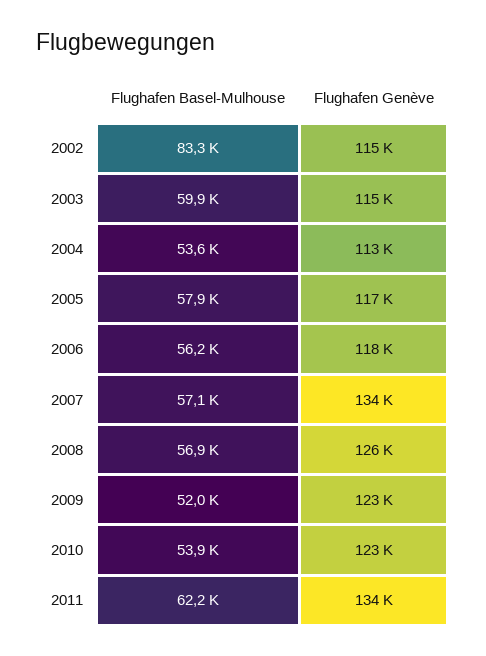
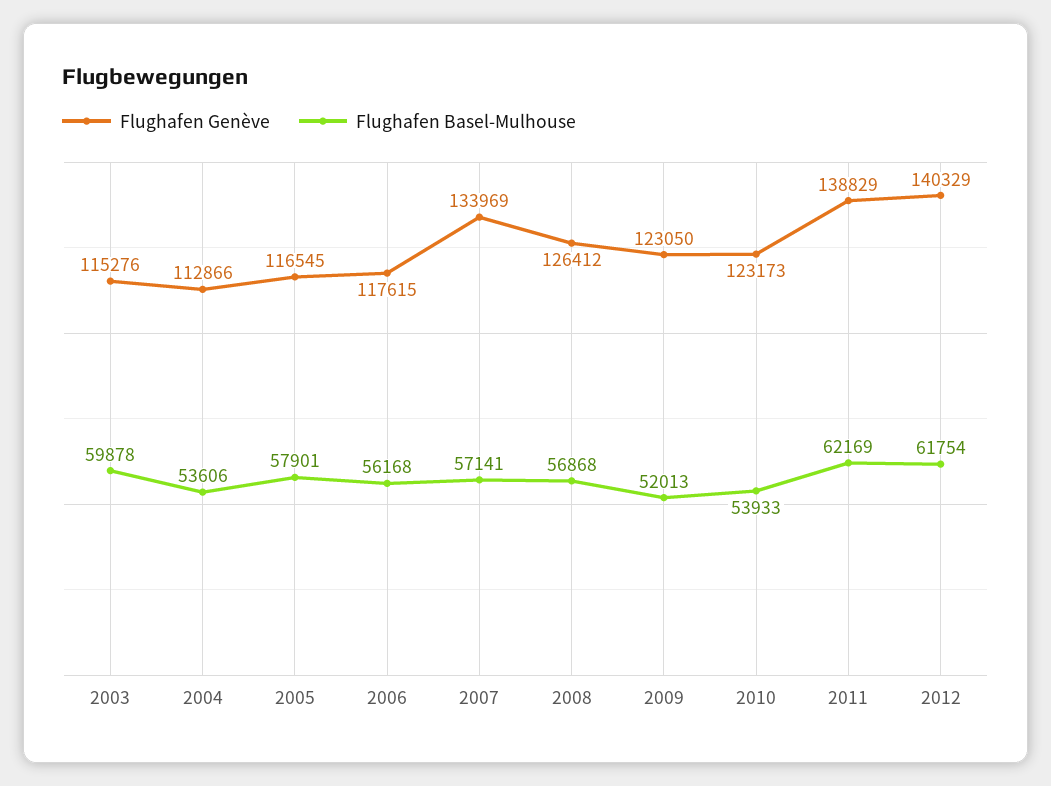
Flughafen Basel-Mulhouse, 2002: 83300 -> none
Flughafen Genève, 2002: 115000 -> none
Flughafen Genève, 2011: 134000 -> 138829
Flughafen Genève, 2012: none -> 140329
Flughafen Basel-Mulhouse, 2012: none -> 61754

